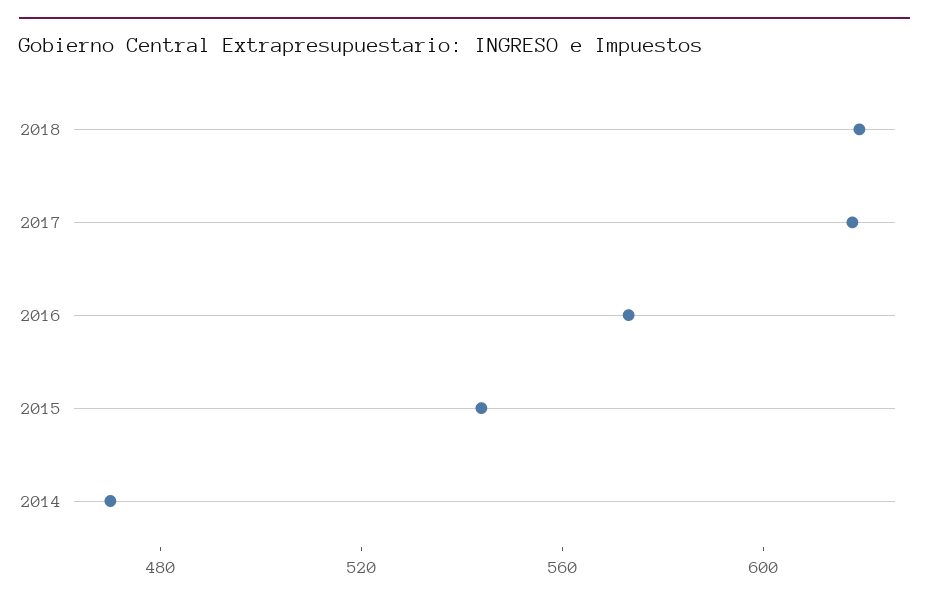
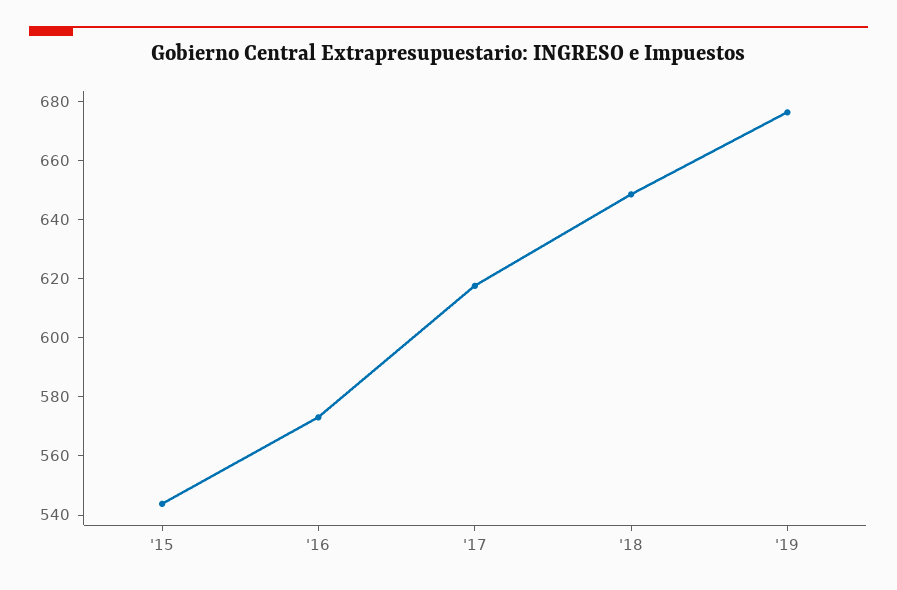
2018: 620 -> 650
2014: 470 -> none
'19: none -> 675

